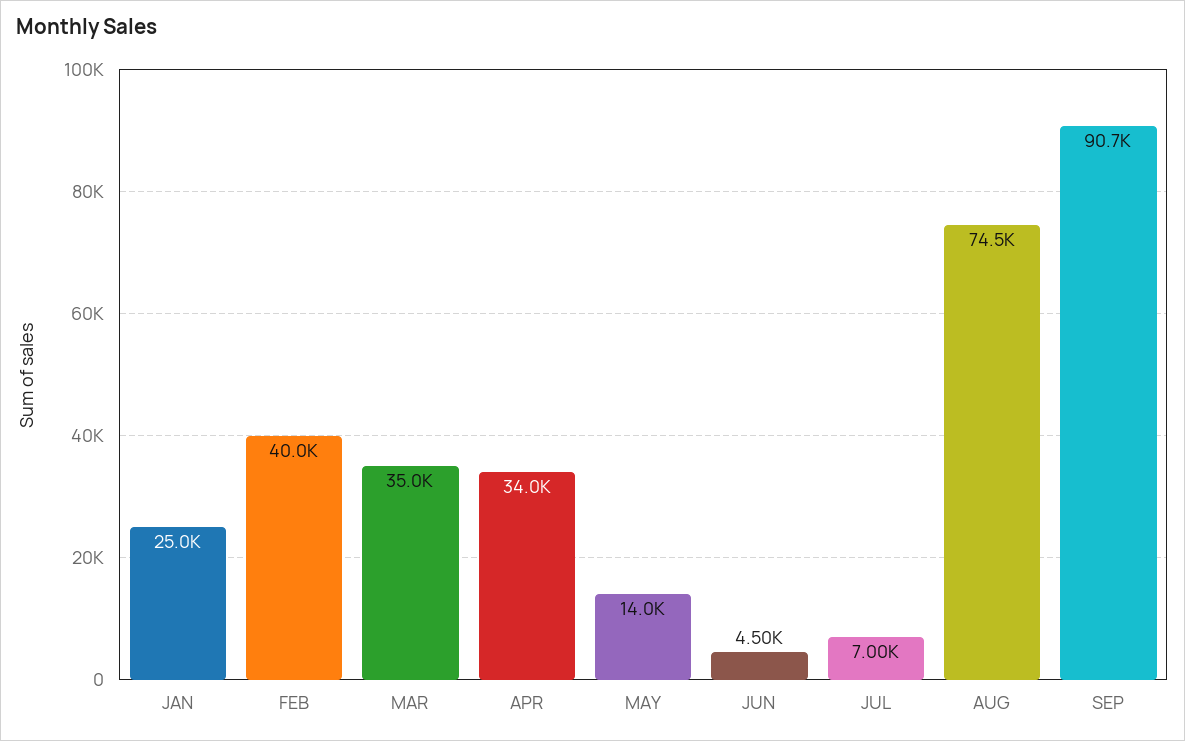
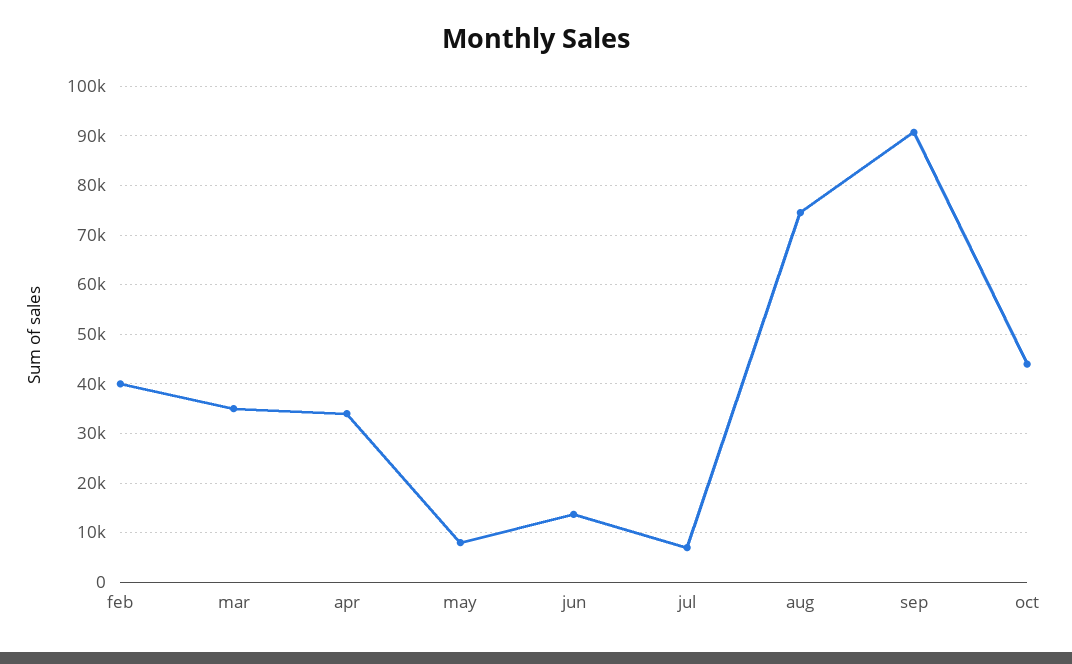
JAN: 25000 -> none
MAY: 14000 -> 8000
JUN: 4500 -> 14000
oct: none -> 44000

